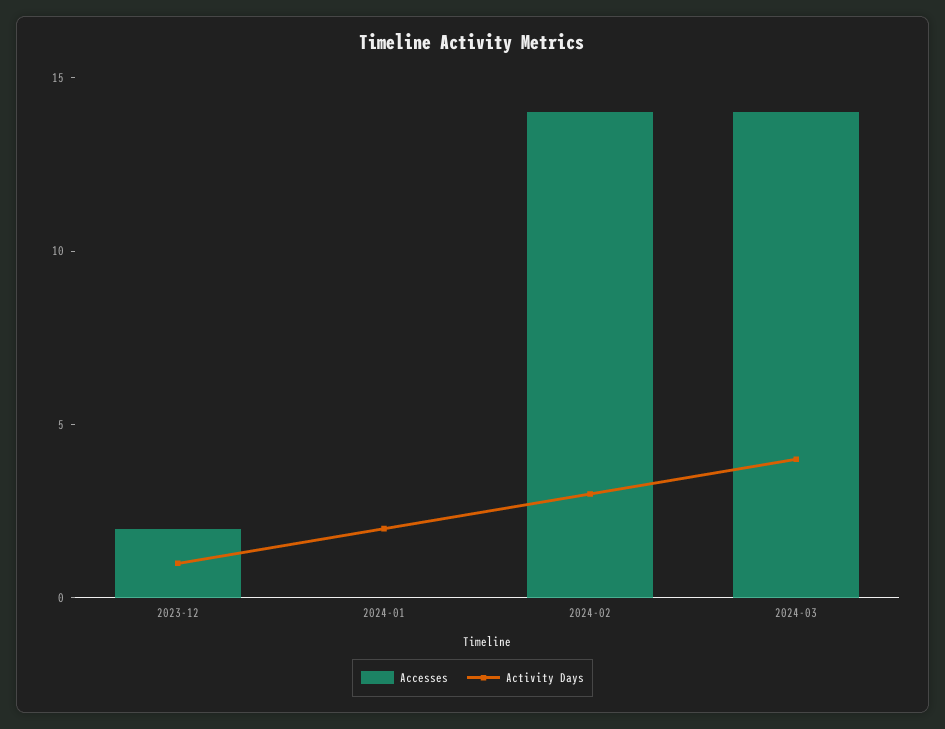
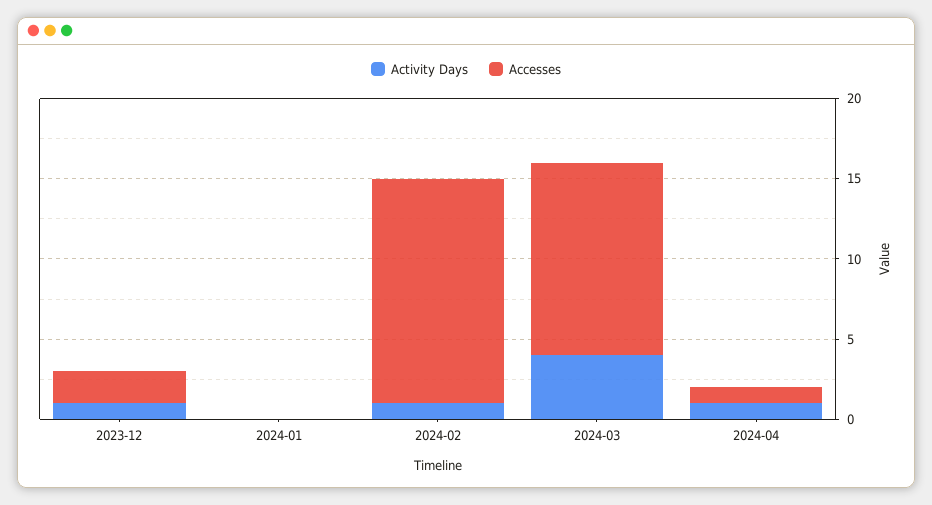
Activity Days, 2024-01: 2 -> 0
Activity Days, 2024-02: 3 -> 1
Accesses, 2024-03: 14 -> 12
Activity Days, 2024-04: none -> 1
Accesses, 2024-04: none -> 1

